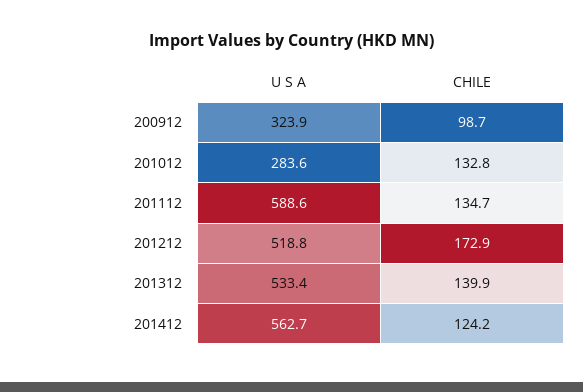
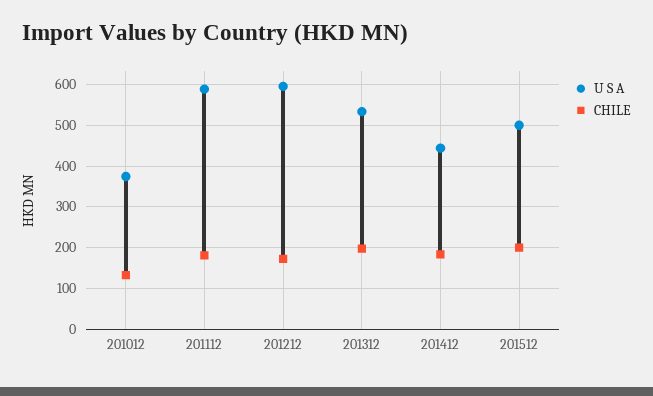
U S A, 200912: 323.9 -> none
CHILE, 200912: 98.7 -> none
U S A, 201012: 283.6 -> 380
CHILE, 201112: 134.7 -> 180
U S A, 201212: 518.8 -> 600
CHILE, 201312: 139.9 -> 200
U S A, 201412: 562.7 -> 440
CHILE, 201412: 124.2 -> 180
U S A, 201512: none -> 500
CHILE, 201512: none -> 200

